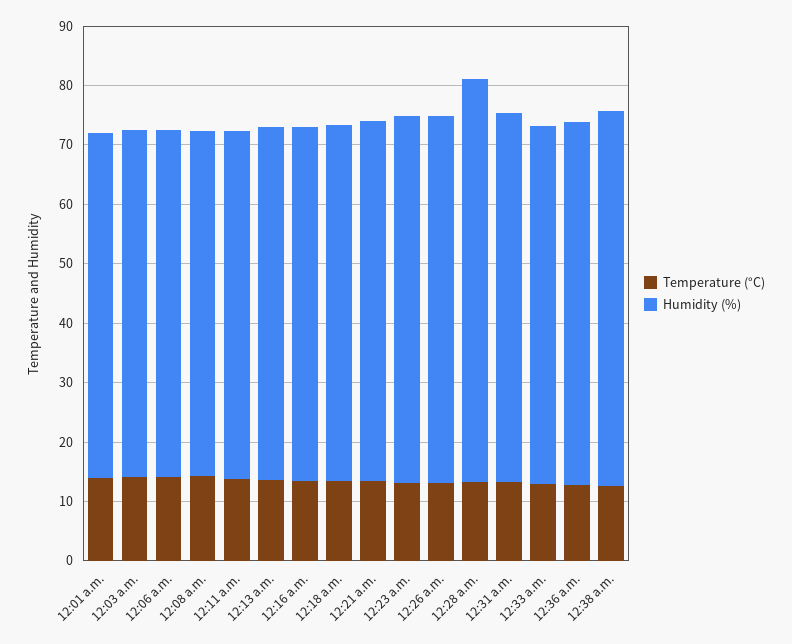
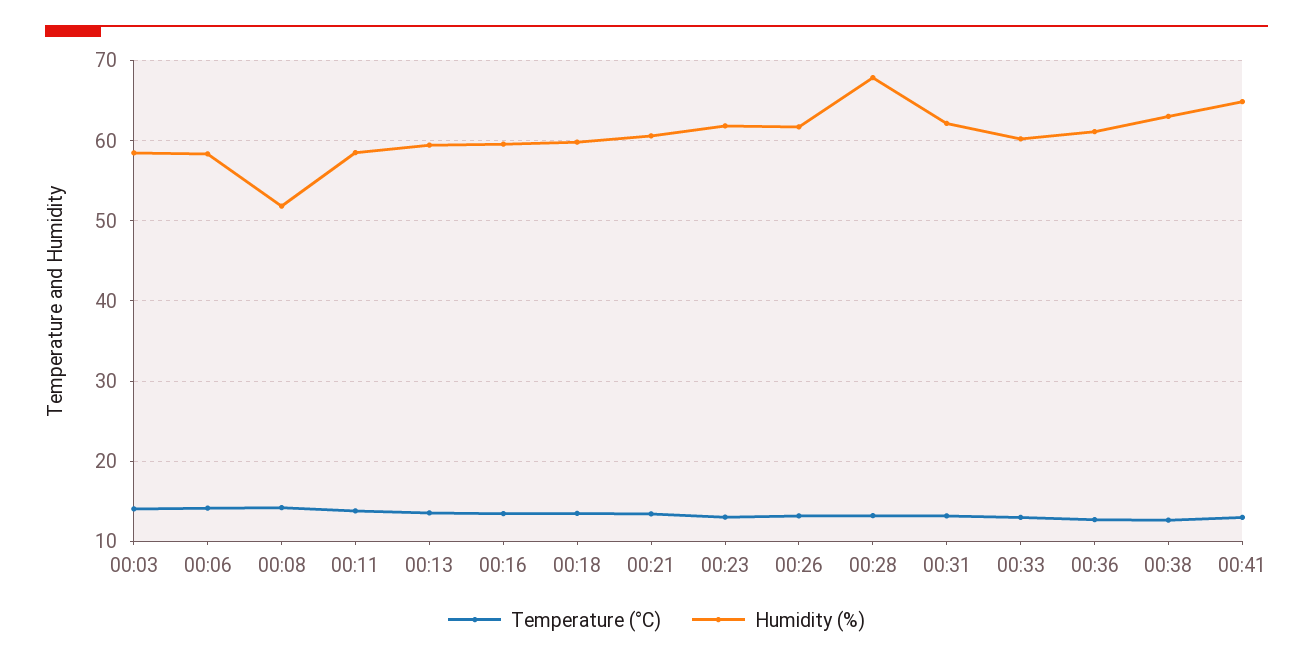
Temperature (°C), 12:01 a.m.: 14 -> none
Humidity (%), 12:01 a.m.: 58 -> none
Humidity (%), 12:08 a.m.: 58 -> 52
Temperature (°C), 00:41: none -> 13
Humidity (%), 00:41: none -> 65

